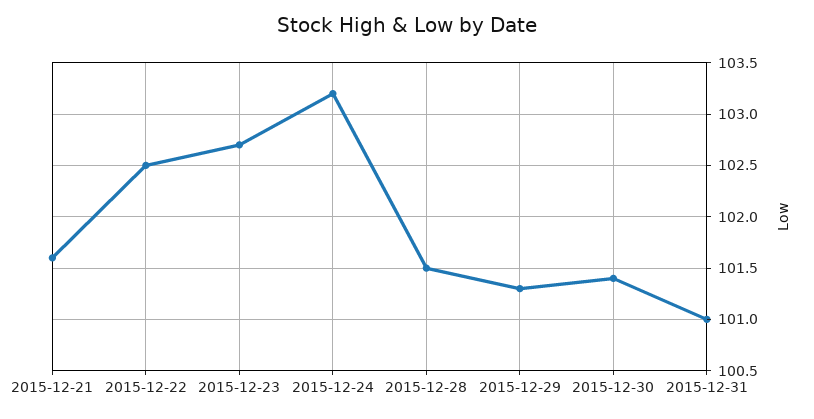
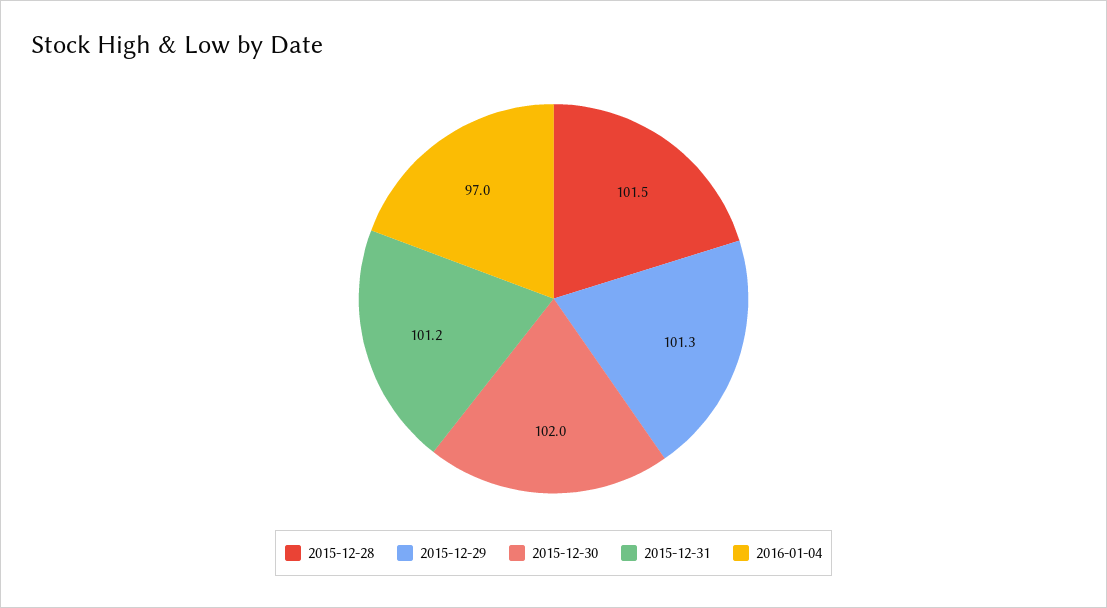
2015-12-21: 101.6 -> none
2015-12-22: 102.5 -> none
2015-12-23: 102.7 -> none
2015-12-24: 103.2 -> none
2015-12-30: 101.4 -> 102
2015-12-31: 101 -> 101.2
2016-01-04: none -> 97

